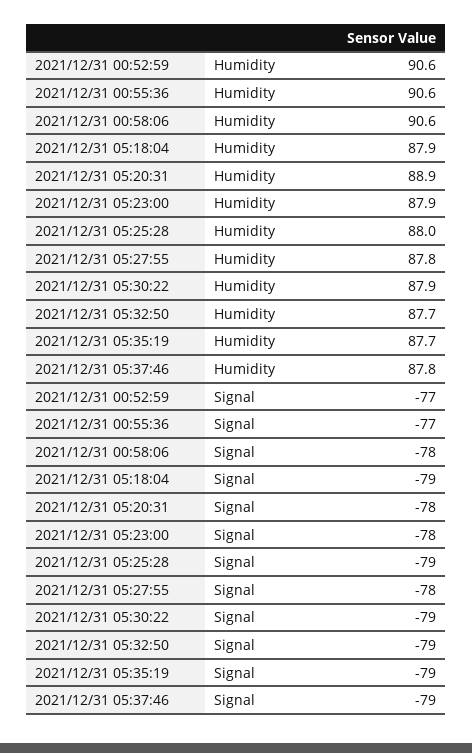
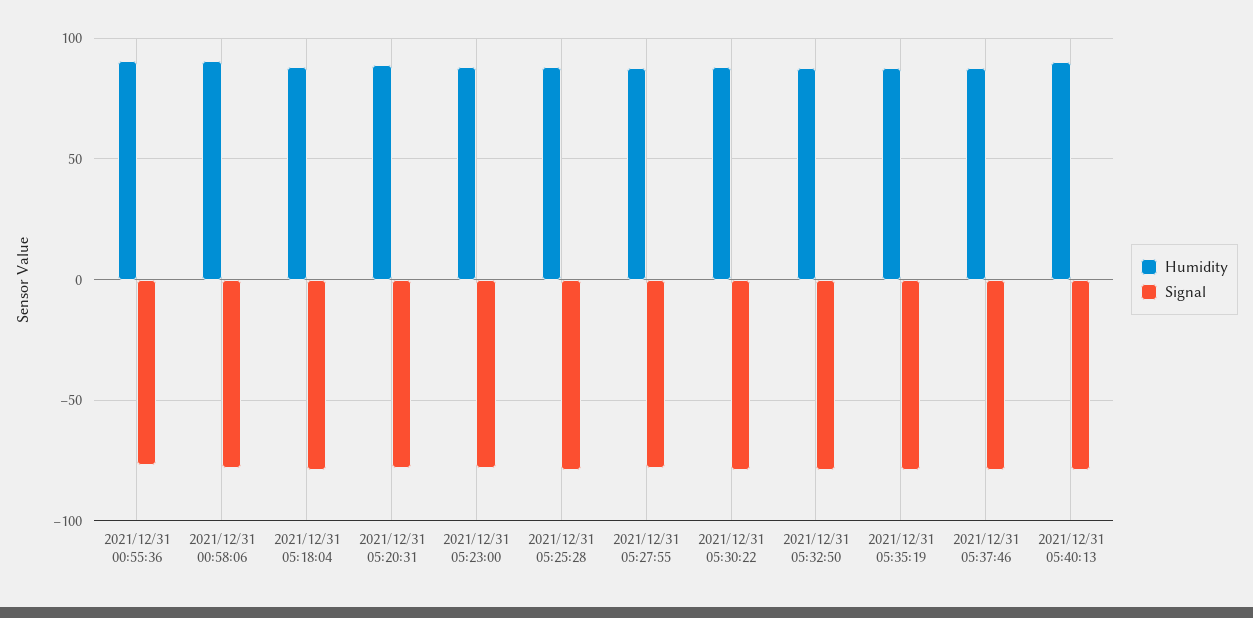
Humidity, 2021/12/31 00:52:59: 90.6 -> none
Signal, 2021/12/31 00:52:59: -77 -> none
Humidity, 2021/12/31 05:40:13: none -> 90
Signal, 2021/12/31 05:40:13: none -> -80

